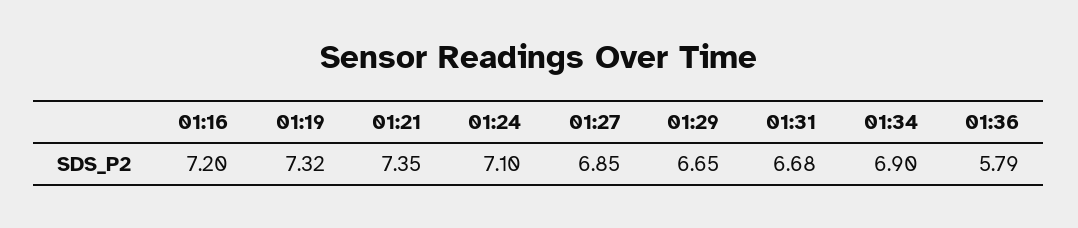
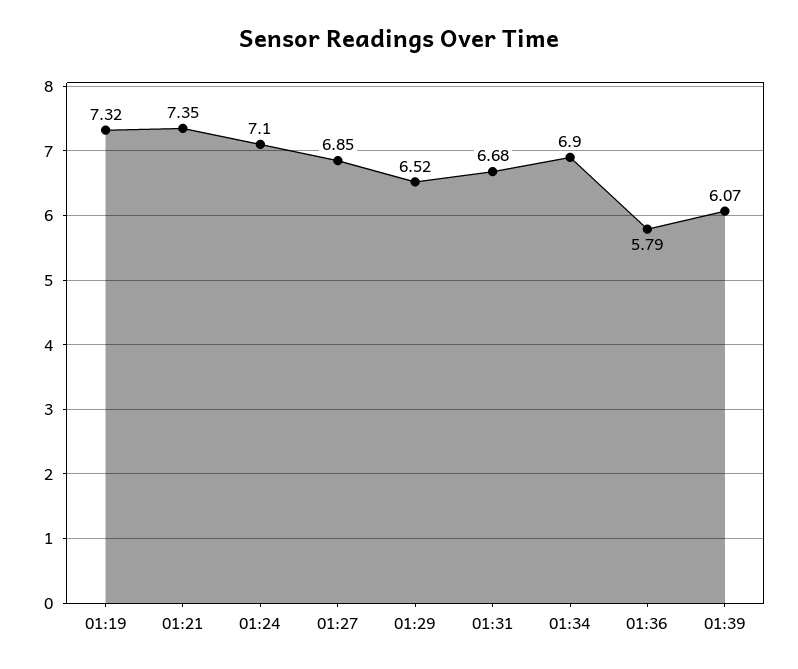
01:16: 7.2 -> none
01:29: 6.65 -> 6.52
01:39: none -> 6.07

